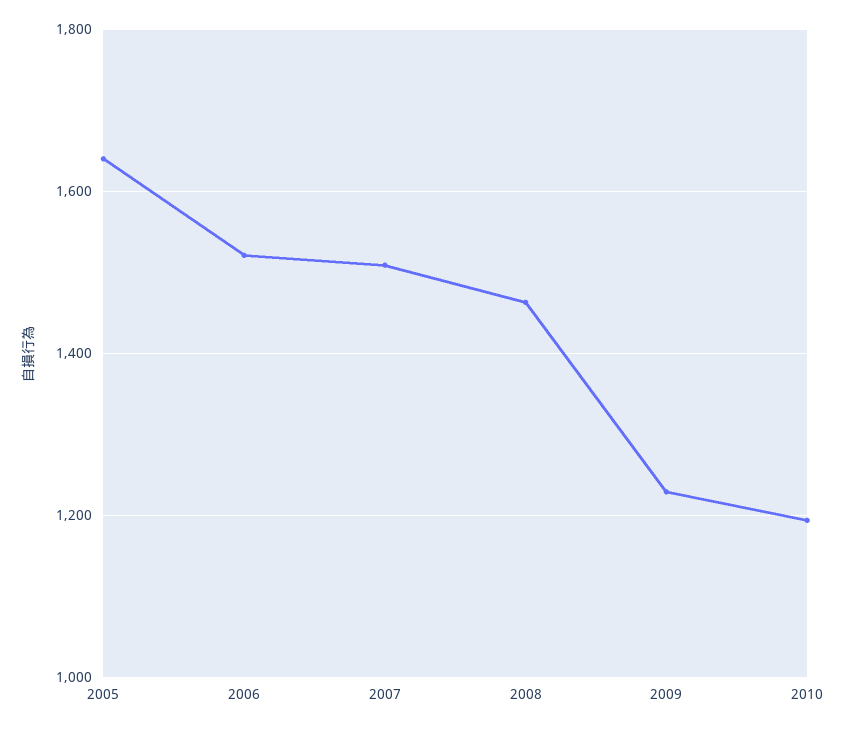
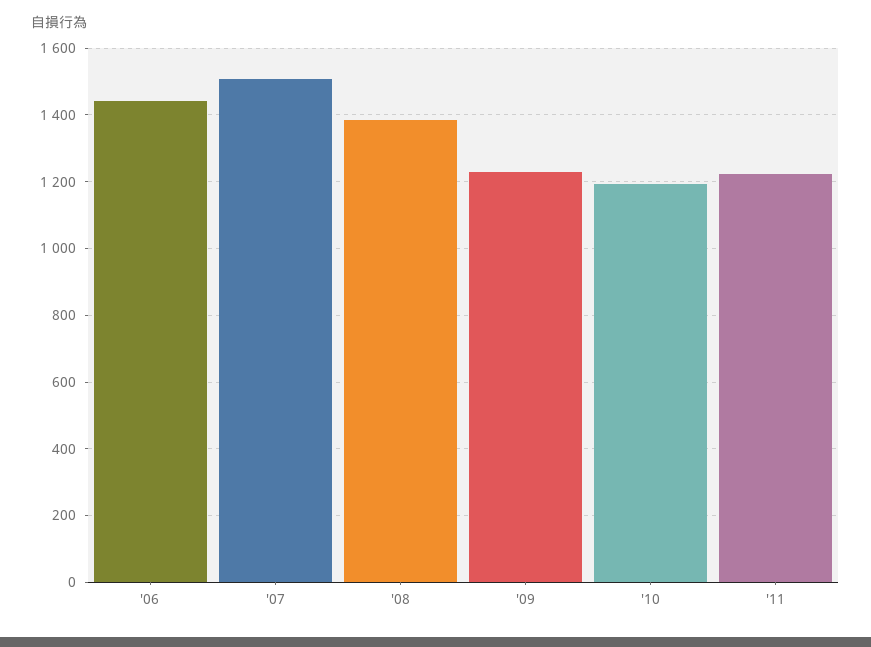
2005: 1640 -> none
2006: 1520 -> 1440
2008: 1460 -> 1380
'11: none -> 1220

